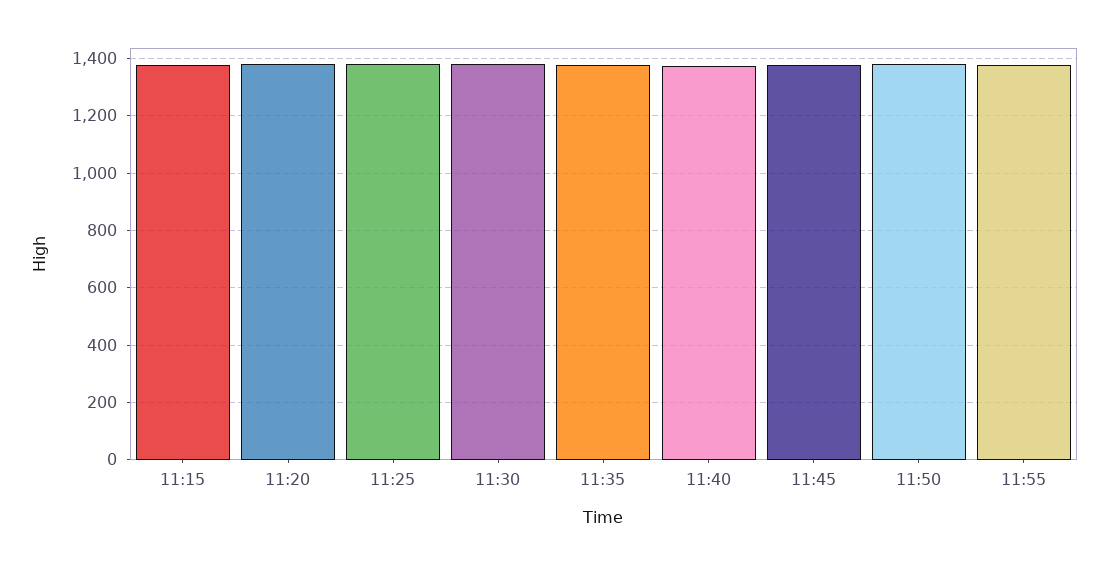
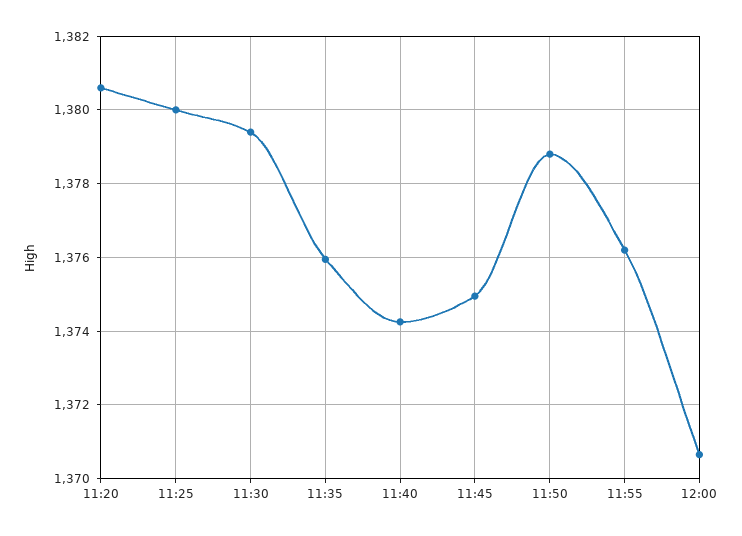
11:15: 1375 -> none
12:00: none -> 1370.6

